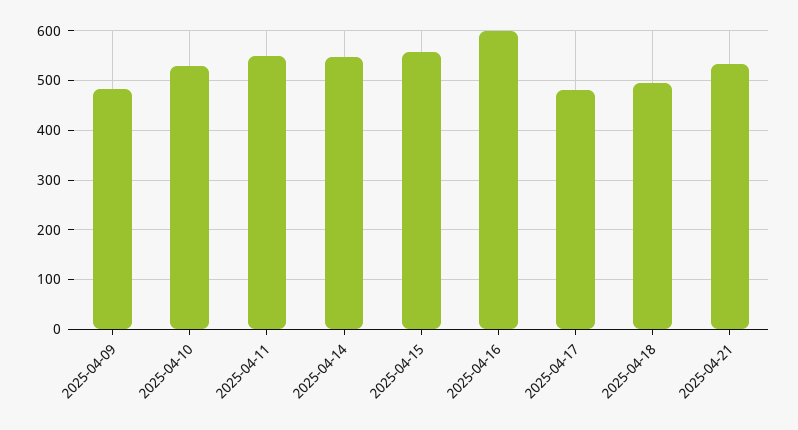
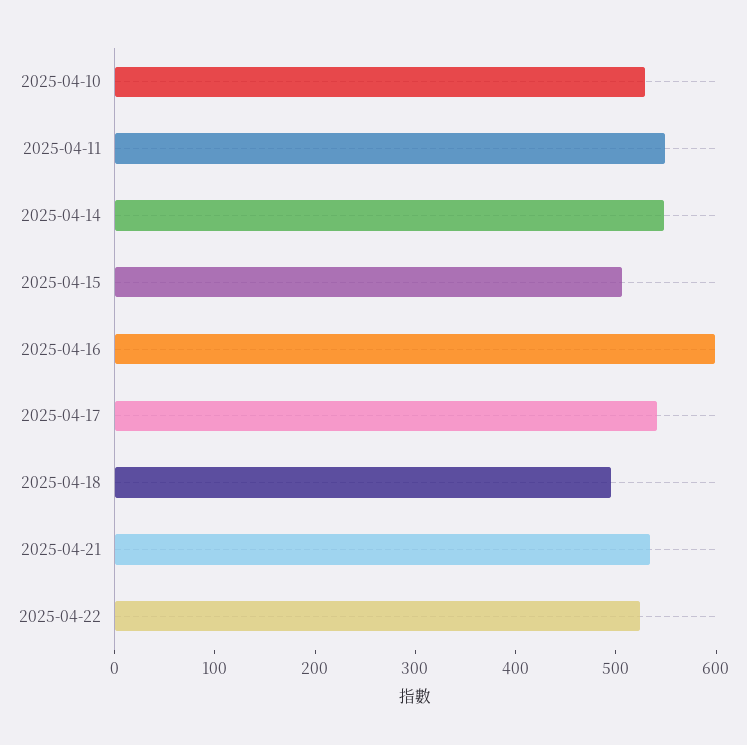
2025-04-09: 480 -> none
2025-04-15: 560 -> 500
2025-04-17: 480 -> 540
2025-04-22: none -> 520

